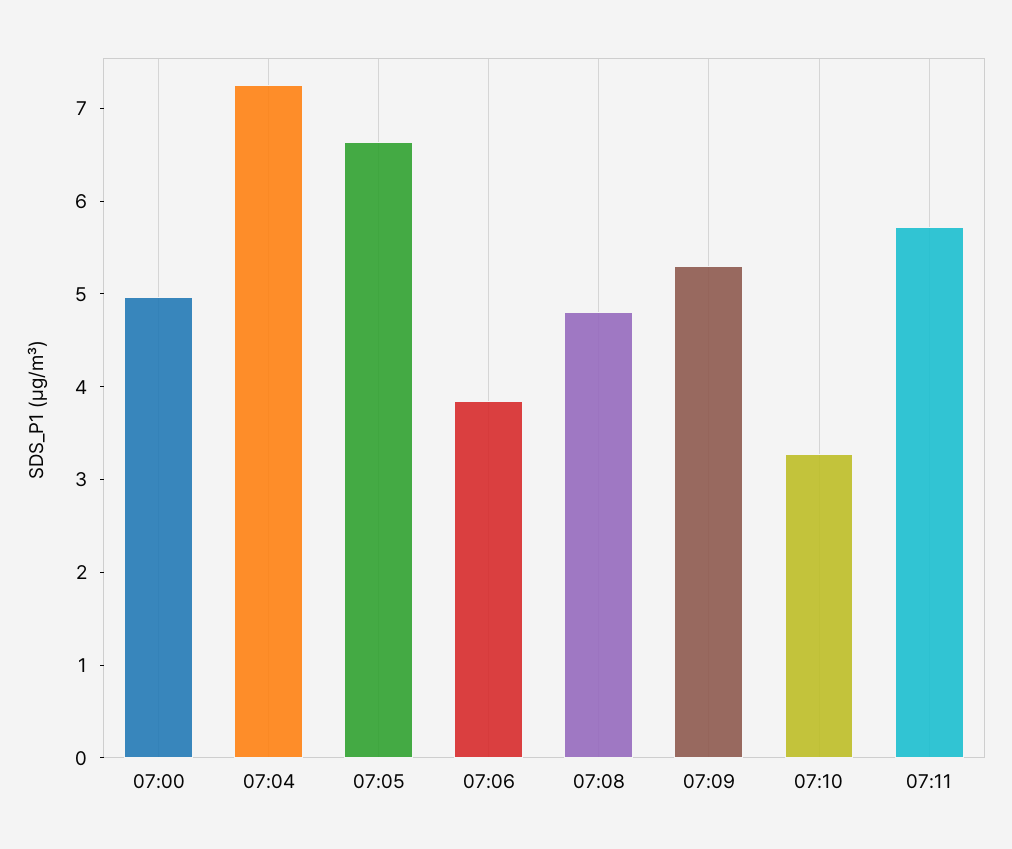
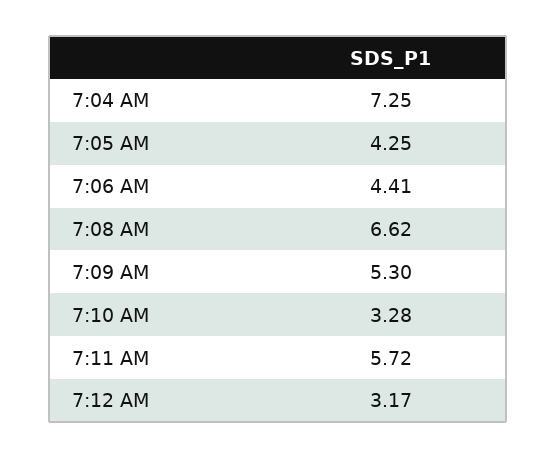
07:00: 5 -> none
07:05: 6.6 -> 4.25
07:06: 3.8 -> 4.41
07:08: 4.8 -> 6.62
7:12 AM: none -> 3.17

